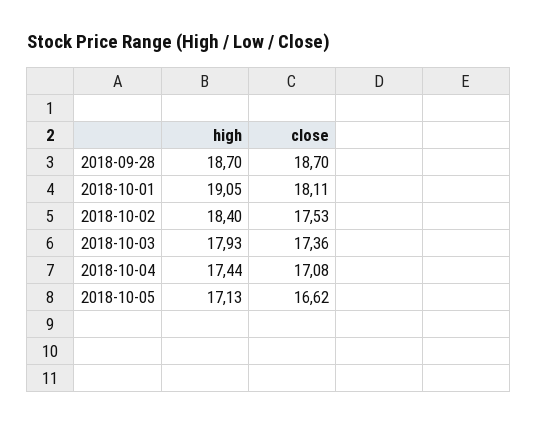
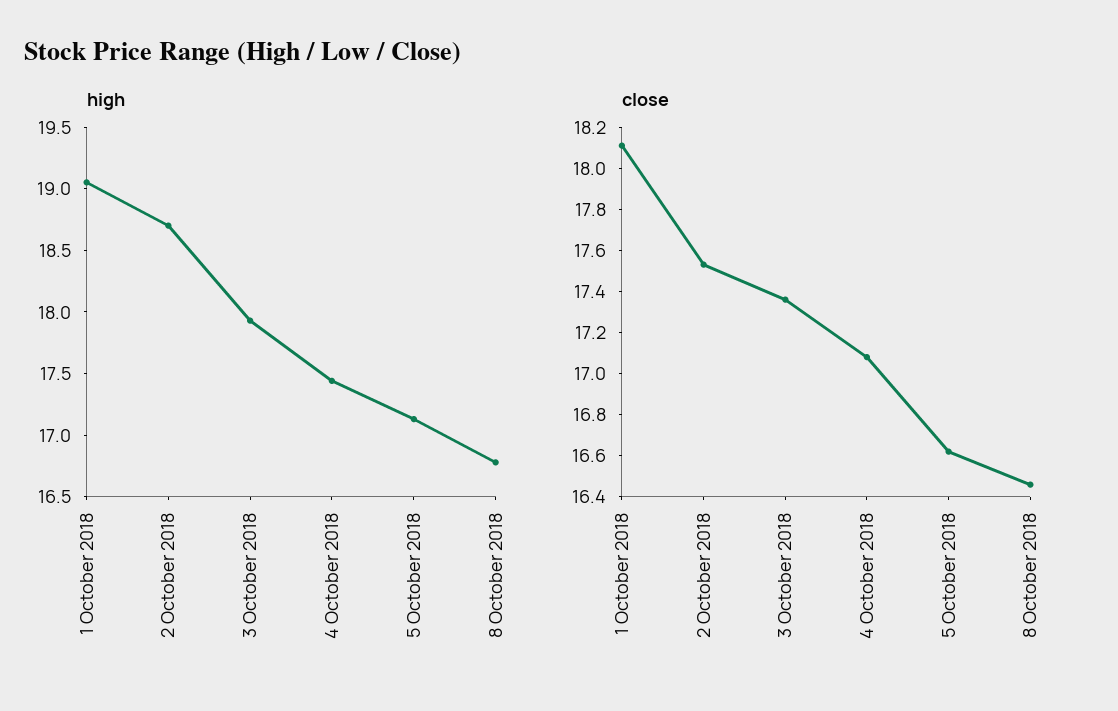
high, 2018-09-28: 18.7 -> none
close, 2018-09-28: 18.7 -> none
high, 2018-10-02: 18.4 -> 18.7
high, 8 October 2018: none -> 16.8
close, 8 October 2018: none -> 16.45

